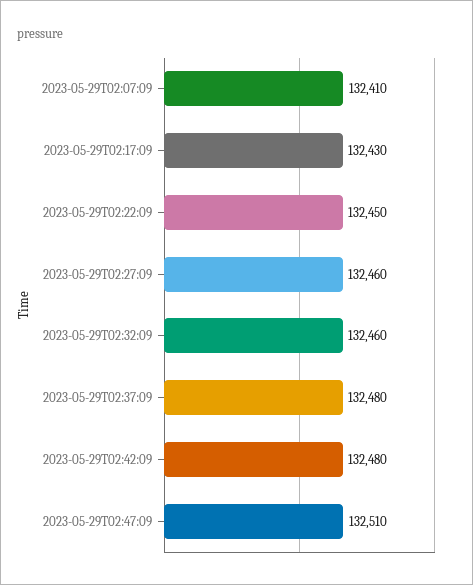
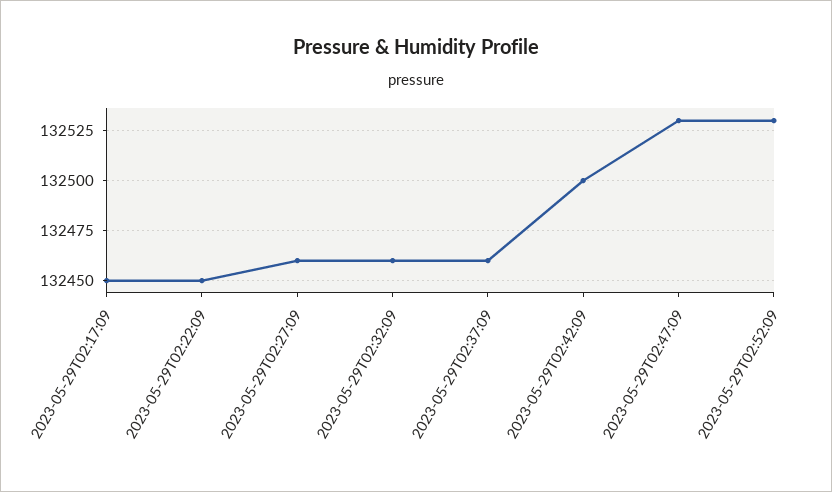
2023-05-29T02:07:09: 132410 -> none
2023-05-29T02:17:09: 132430 -> 132450
2023-05-29T02:37:09: 132480 -> 132460
2023-05-29T02:42:09: 132480 -> 132500
2023-05-29T02:47:09: 132510 -> 132530
2023-05-29T02:52:09: none -> 132530

